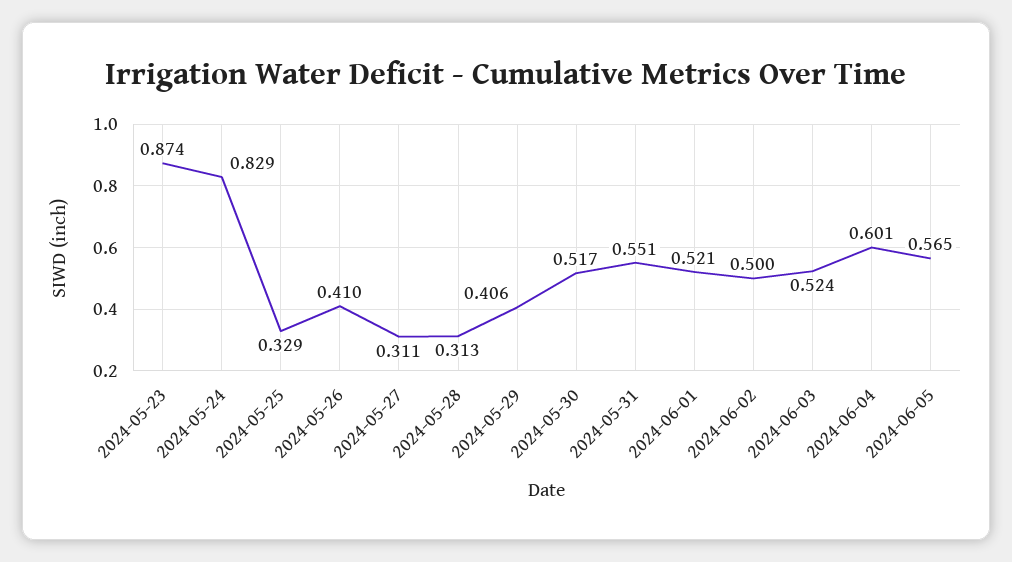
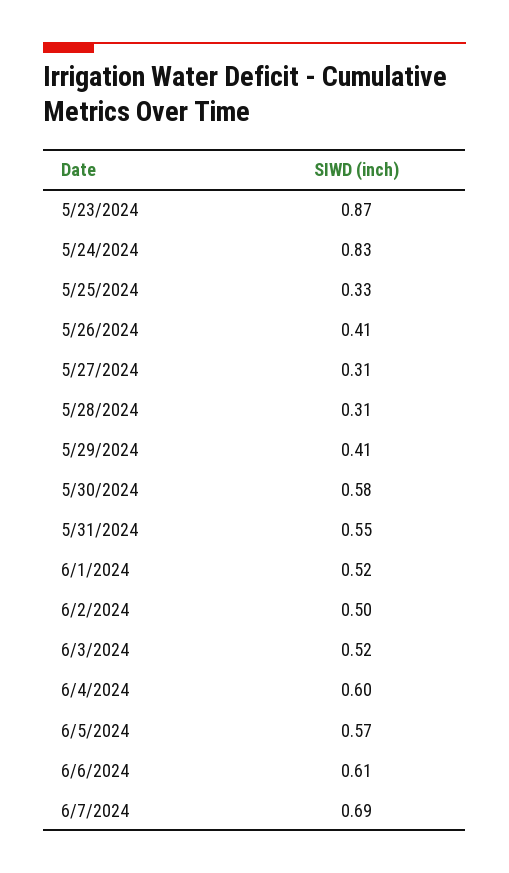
2024-05-30: 0.517 -> 0.58
6/6/2024: none -> 0.61
6/7/2024: none -> 0.69

